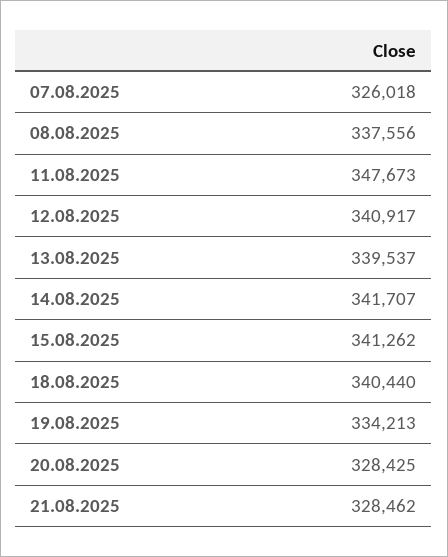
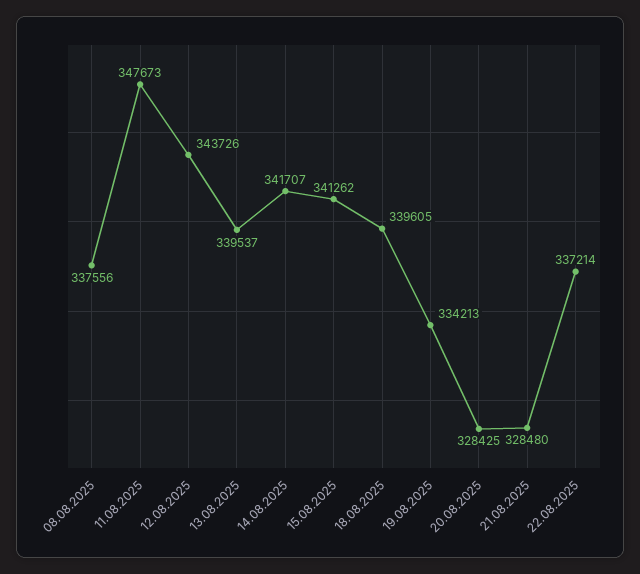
07.08.2025: 326018 -> none
12.08.2025: 340917 -> 343726
18.08.2025: 340440 -> 339605
21.08.2025: 328462 -> 328480
22.08.2025: none -> 337214

